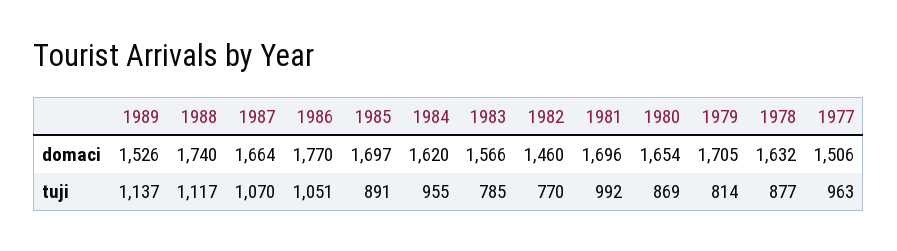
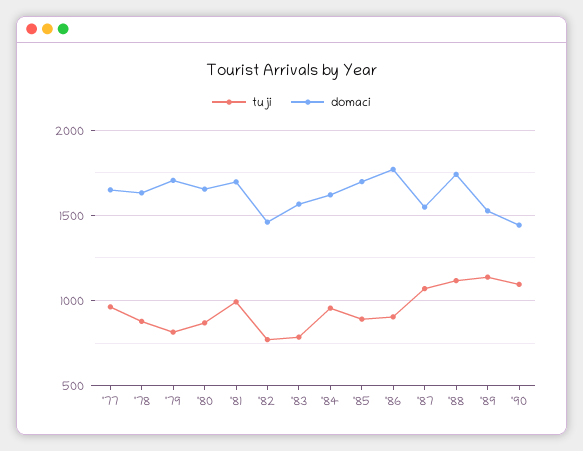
domaci, 1987: 1664 -> 1550
domaci, 1977: 1506 -> 1650
tuji, 1986: 1051 -> 900
tuji, '90: none -> 1100
domaci, '90: none -> 1450

